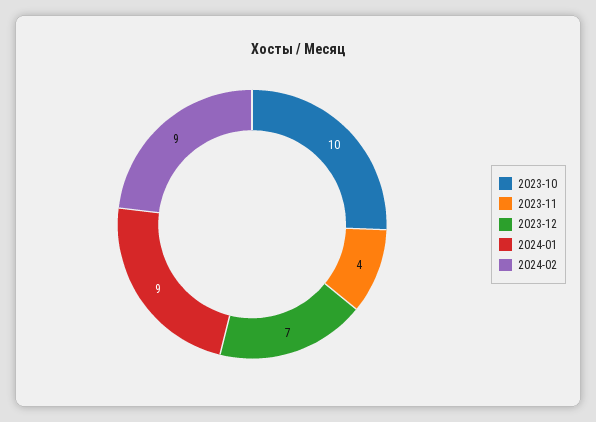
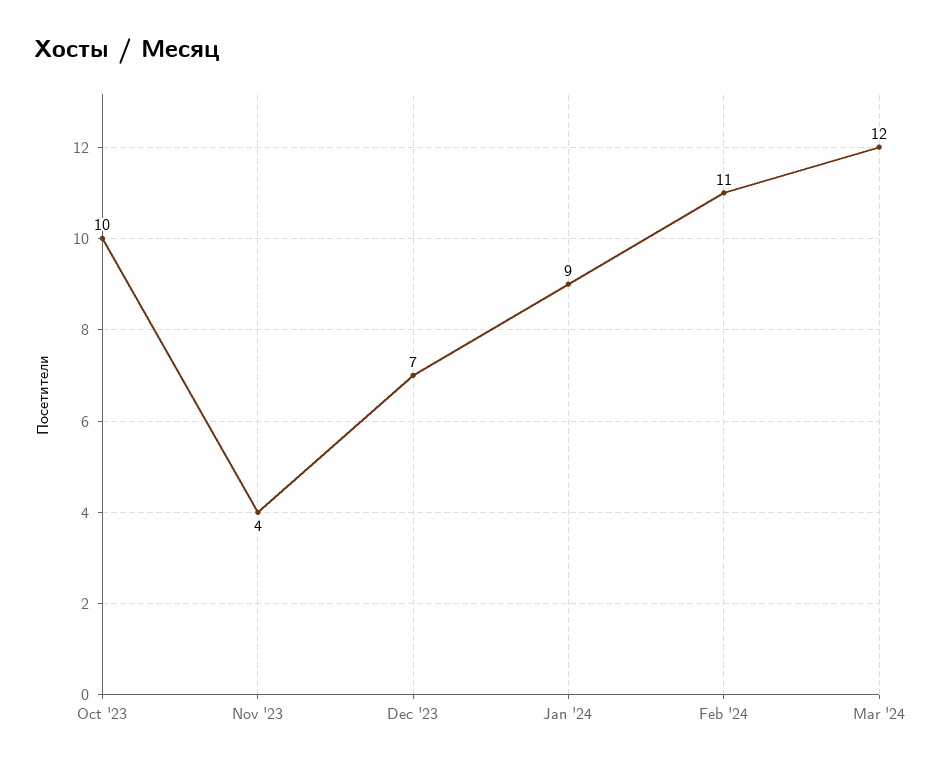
2024-02: 9 -> 11
Mar '24: none -> 12

